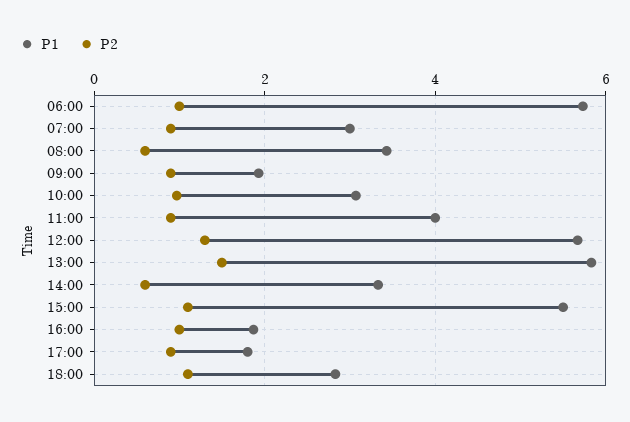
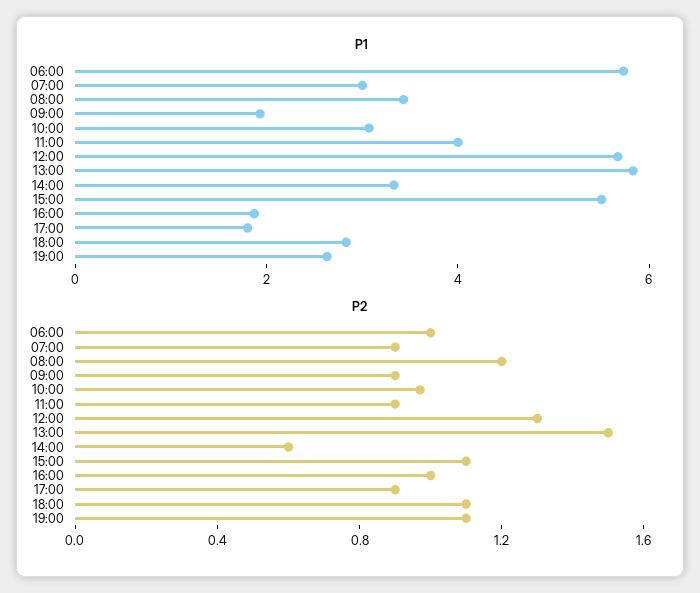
P2, 08:00: 0.6 -> 1.2
P1, 19:00: none -> 2.5
P2, 19:00: none -> 1.1

